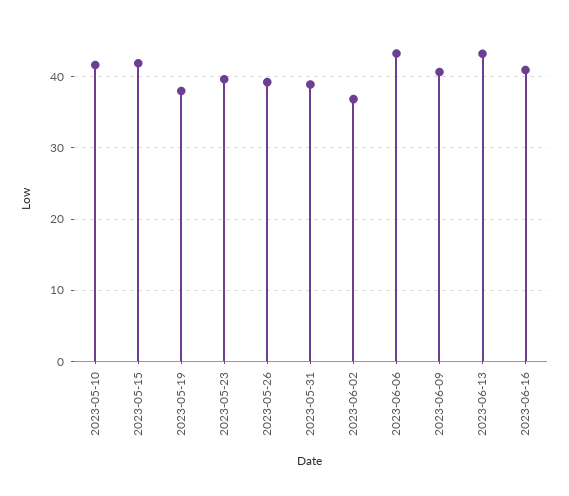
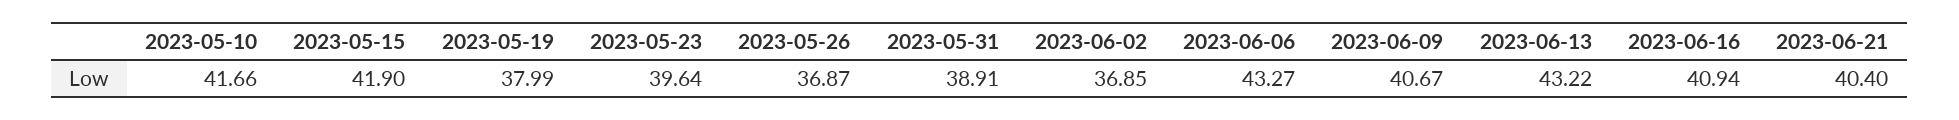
2023-05-26: 39 -> 36.87
2023-06-21: none -> 40.4

